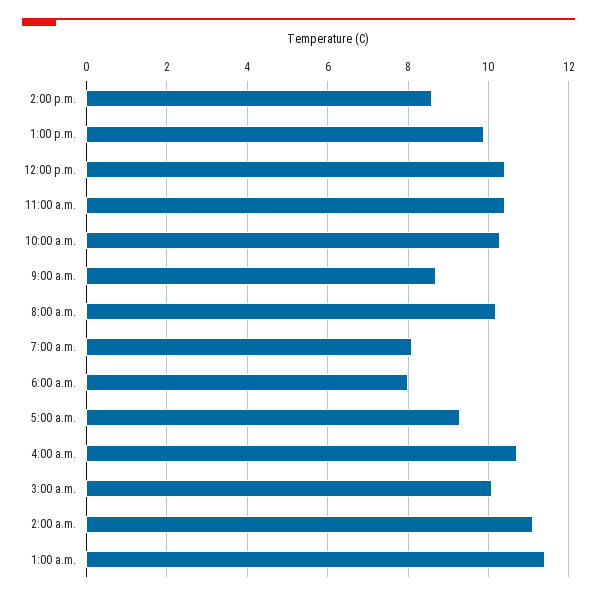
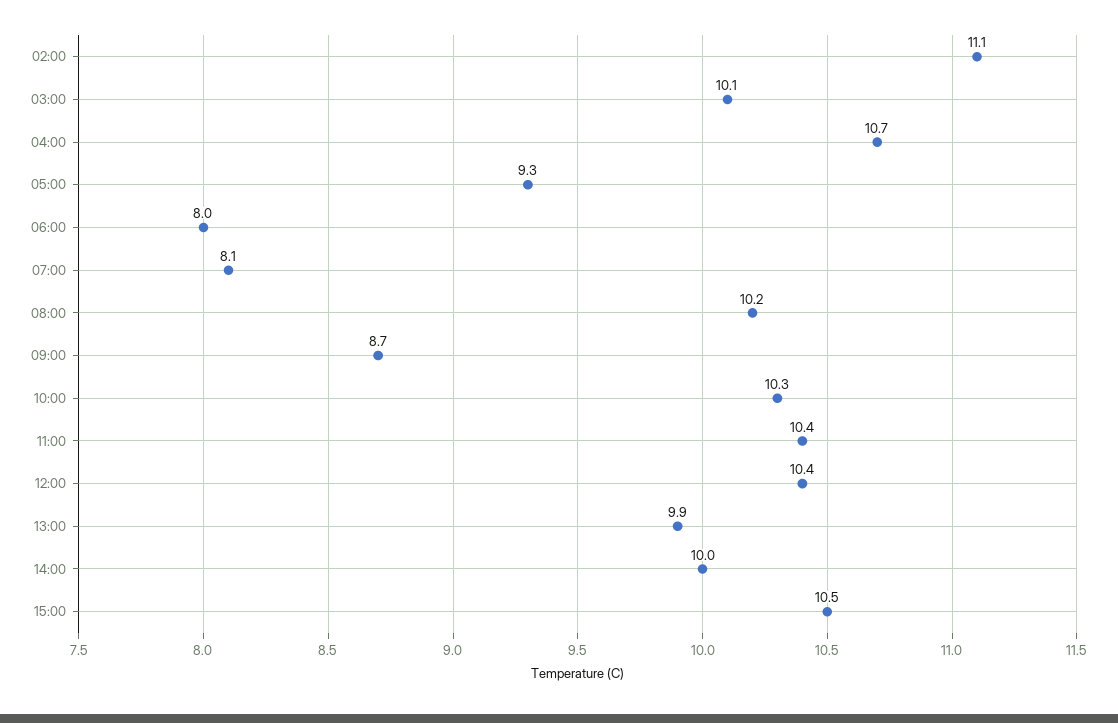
2:00 p.m.: 8.5 -> 10
1:00 a.m.: 11.5 -> none
15:00: none -> 10.5

